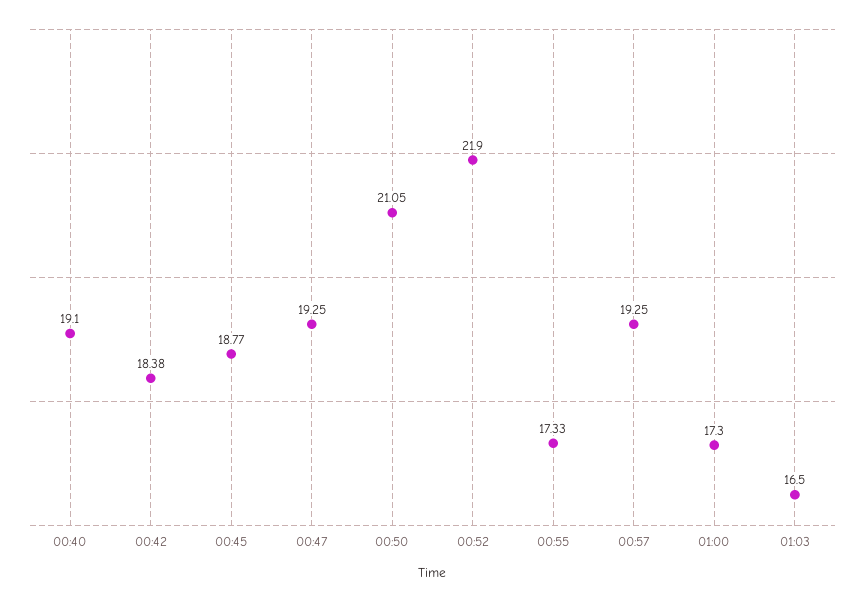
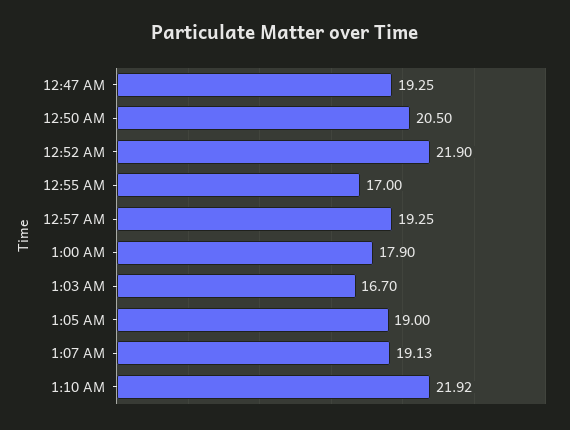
00:40: 19.1 -> none
00:42: 18.38 -> none
00:45: 18.77 -> none
00:50: 21.05 -> 20.5
00:55: 17.33 -> 17
01:00: 17.3 -> 17.9
01:03: 16.5 -> 16.7
1:05 AM: none -> 19
1:07 AM: none -> 19.13
1:10 AM: none -> 21.92

